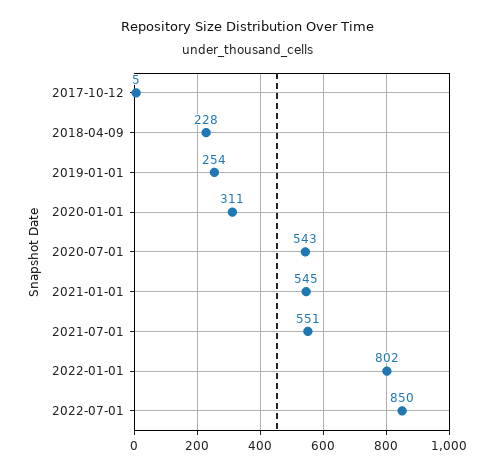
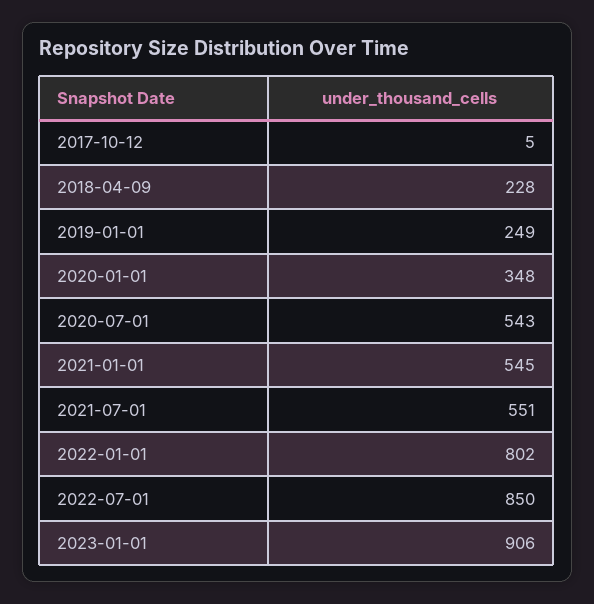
2019-01-01: 254 -> 249
2020-01-01: 311 -> 348
2023-01-01: none -> 906

